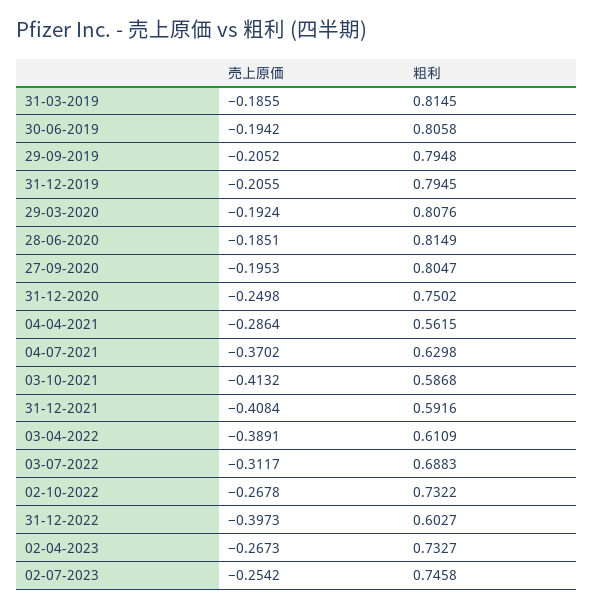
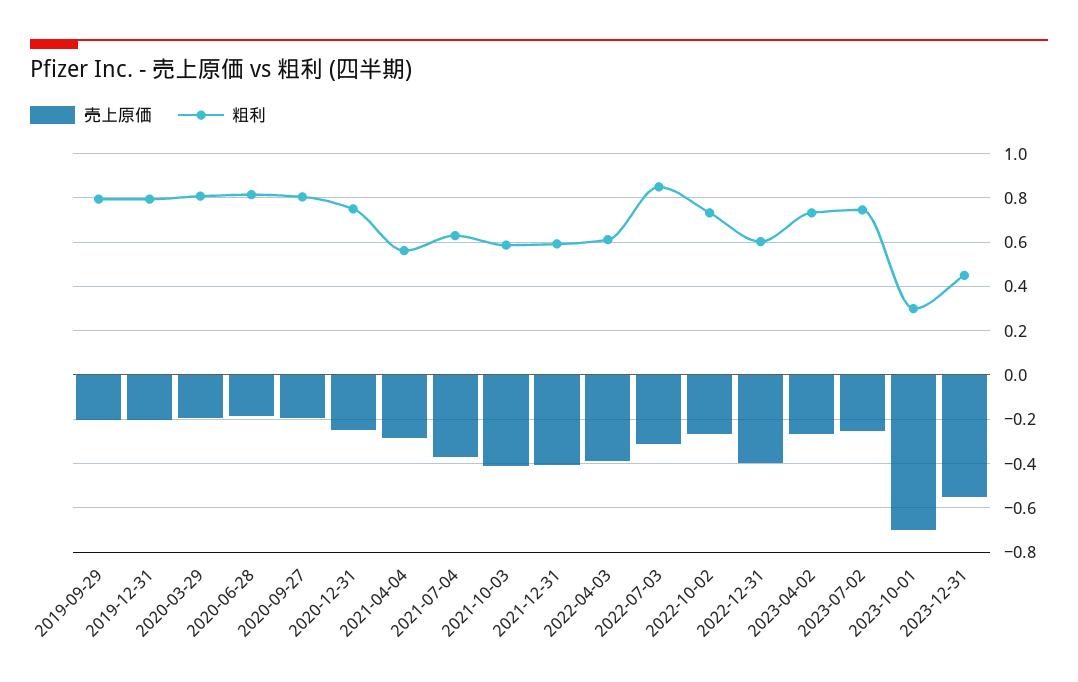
売上原価, 31-03-2019: -0.1855 -> none
粗利, 31-03-2019: 0.8145 -> none
売上原価, 30-06-2019: -0.1942 -> none
粗利, 30-06-2019: 0.8058 -> none
粗利, 03-07-2022: 0.6883 -> 0.85
売上原価, 2023-10-01: none -> -0.7
粗利, 2023-10-01: none -> 0.3
売上原価, 2023-12-31: none -> -0.55
粗利, 2023-12-31: none -> 0.45

